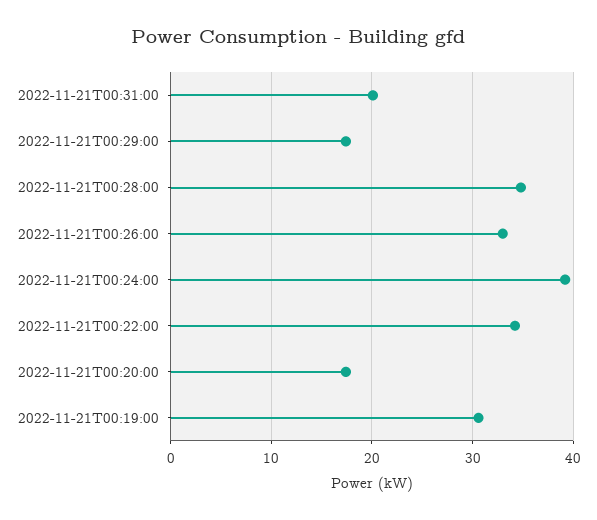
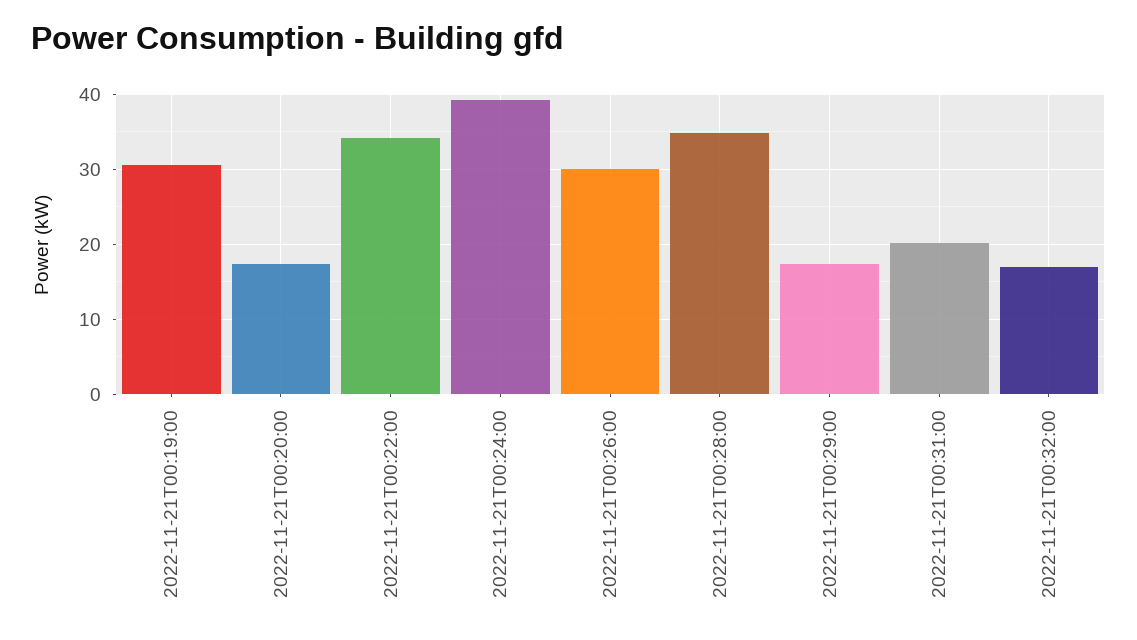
2022-11-21T00:26:00: 33 -> 30
2022-11-21T00:32:00: none -> 17

